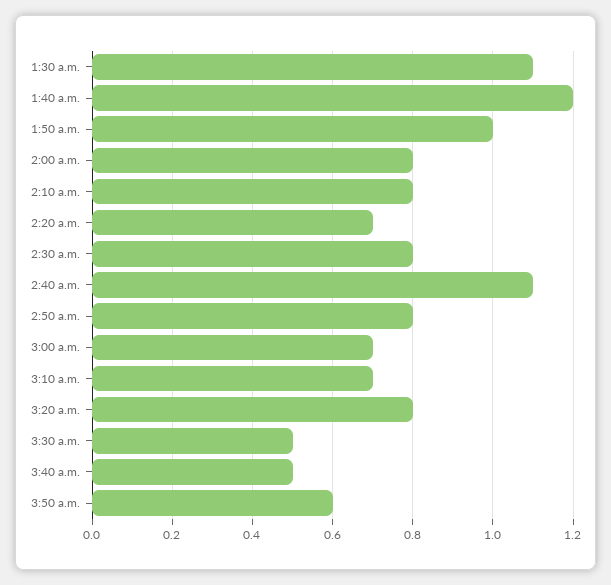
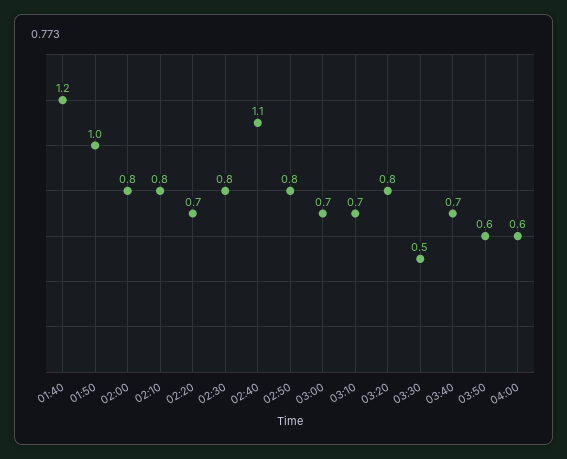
1:30 a.m.: 1.1 -> none
3:40 a.m.: 0.5 -> 0.7
04:00: none -> 0.6

